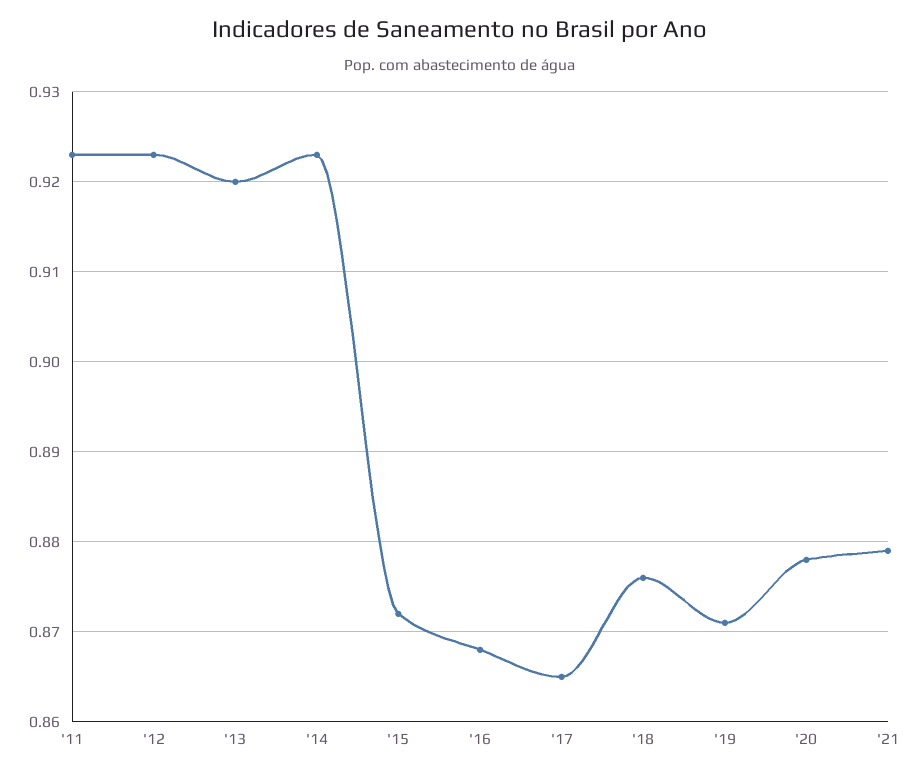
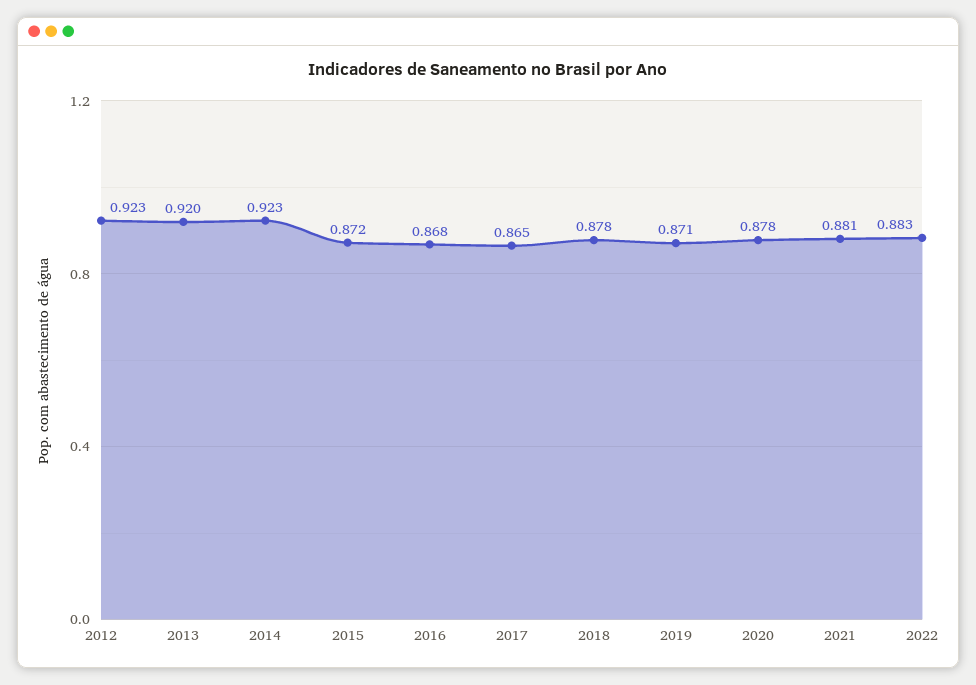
'11: 0.923 -> none
'18: 0.876 -> 0.878
'21: 0.879 -> 0.881
2022: none -> 0.883

